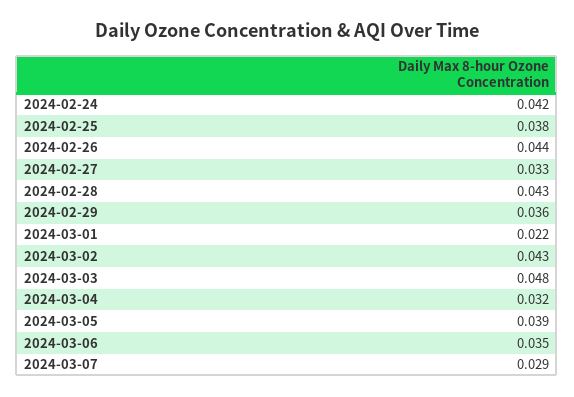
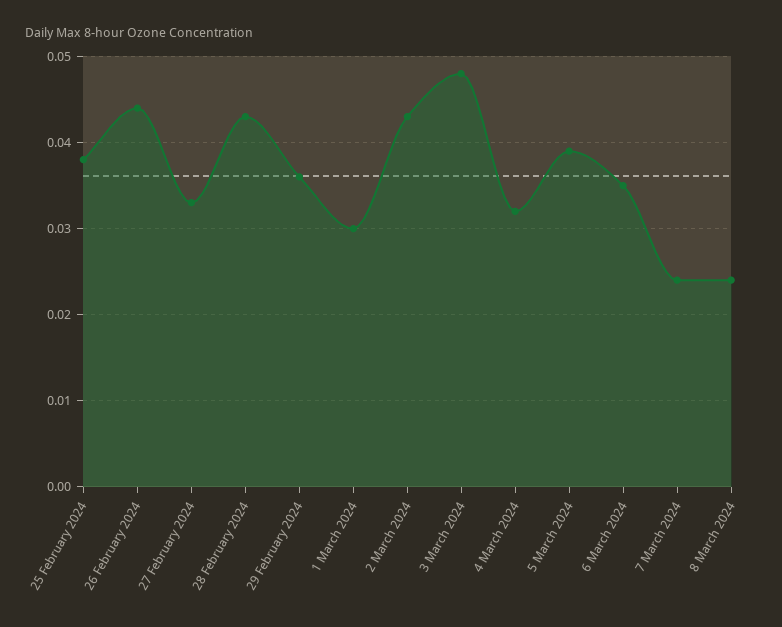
2024-02-24: 0.042 -> none
2024-03-01: 0.022 -> 0.03
2024-03-07: 0.029 -> 0.024
8 March 2024: none -> 0.024

